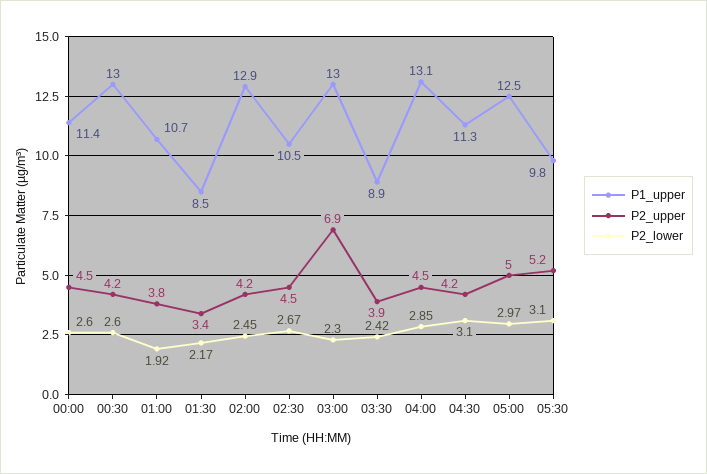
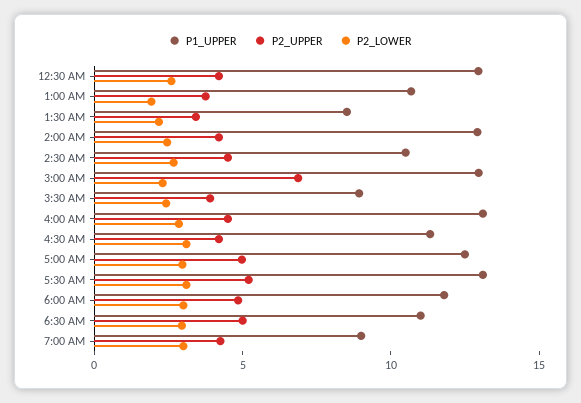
P1_upper, 00:00: 11.4 -> none
P2_upper, 00:00: 4.5 -> none
P2_lower, 00:00: 2.6 -> none
P1_upper, 05:30: 9.8 -> 13
P1_upper, 6:00 AM: none -> 12
P2_upper, 6:00 AM: none -> 5
P2_lower, 6:00 AM: none -> 3
P1_upper, 6:30 AM: none -> 11
P2_upper, 6:30 AM: none -> 5
P2_lower, 6:30 AM: none -> 3
P1_upper, 7:00 AM: none -> 9
P2_upper, 7:00 AM: none -> 4
P2_lower, 7:00 AM: none -> 3

